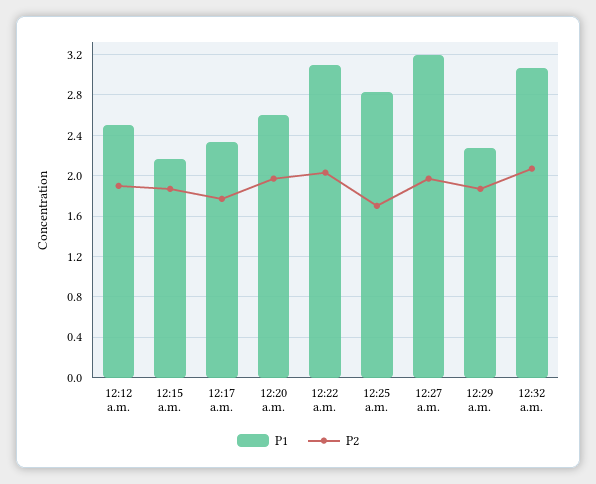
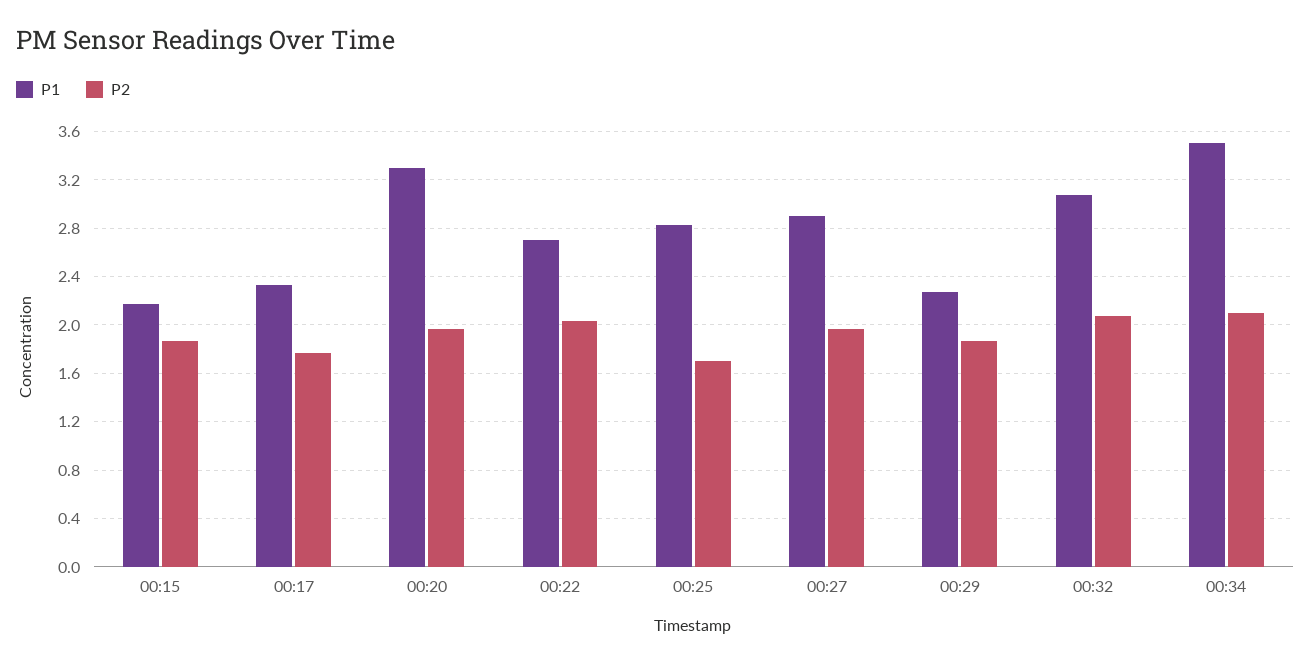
P1, 12:12 a.m.: 2.5 -> none
P2, 12:12 a.m.: 1.9 -> none
P1, 12:20 a.m.: 2.6 -> 3.3
P1, 12:22 a.m.: 3.1 -> 2.7
P1, 12:27 a.m.: 3.2 -> 2.9
P1, 00:34: none -> 3.5
P2, 00:34: none -> 2.1

